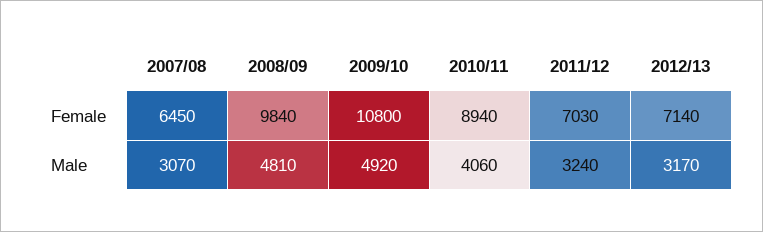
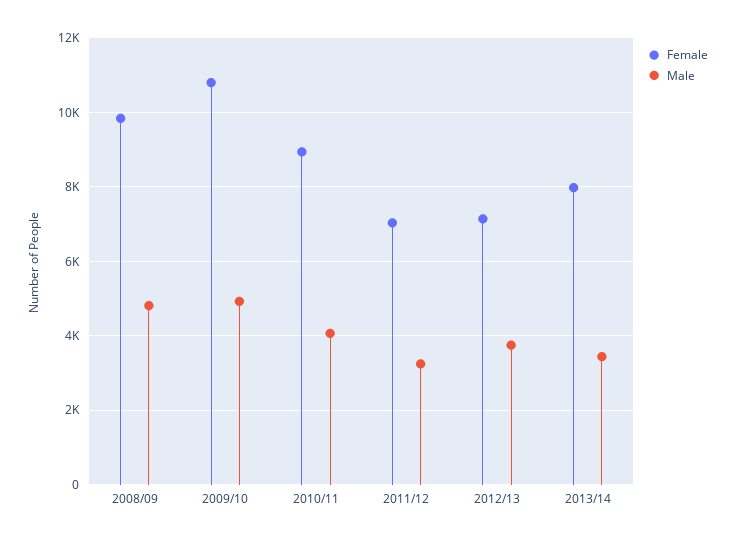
Female, 2007/08: 6450 -> none
Male, 2007/08: 3070 -> none
Male, 2012/13: 3170 -> 3800
Female, 2013/14: none -> 8000
Male, 2013/14: none -> 3400

